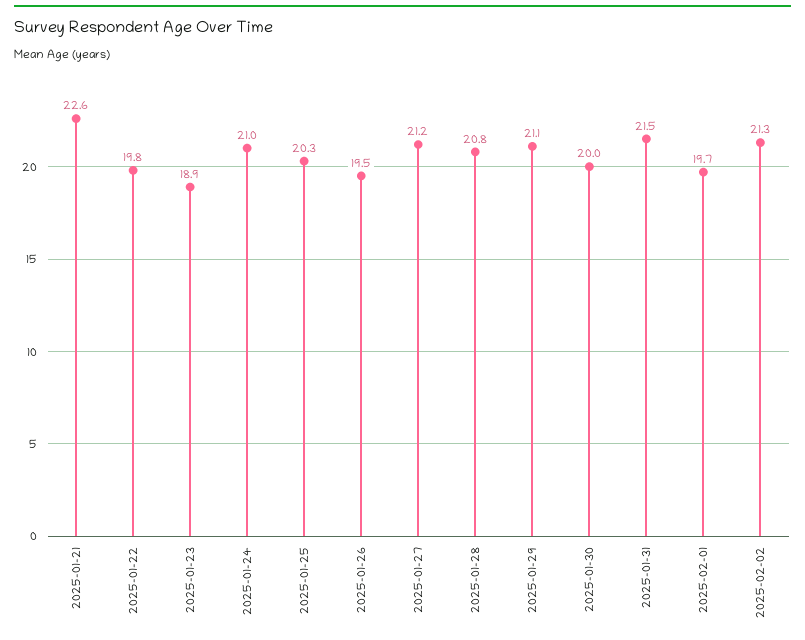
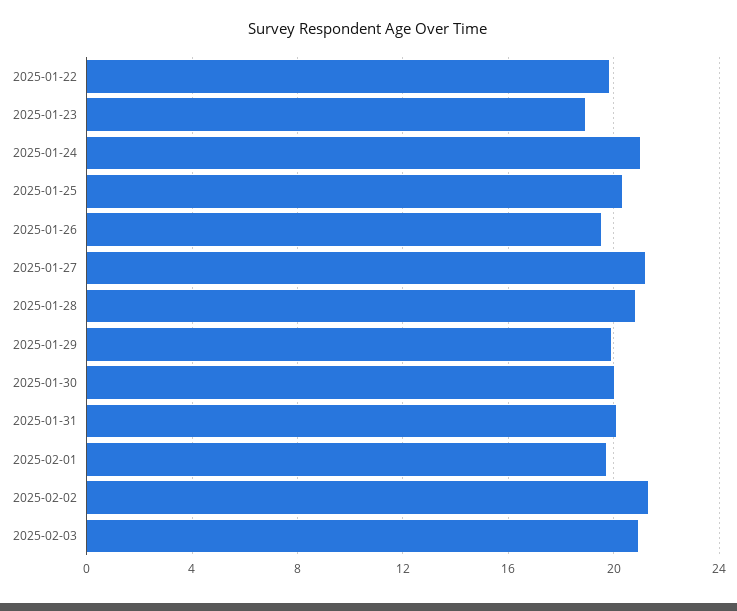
2025-01-21: 22.6 -> none
2025-01-29: 21.1 -> 20
2025-01-31: 21.5 -> 20
2025-02-03: none -> 21

